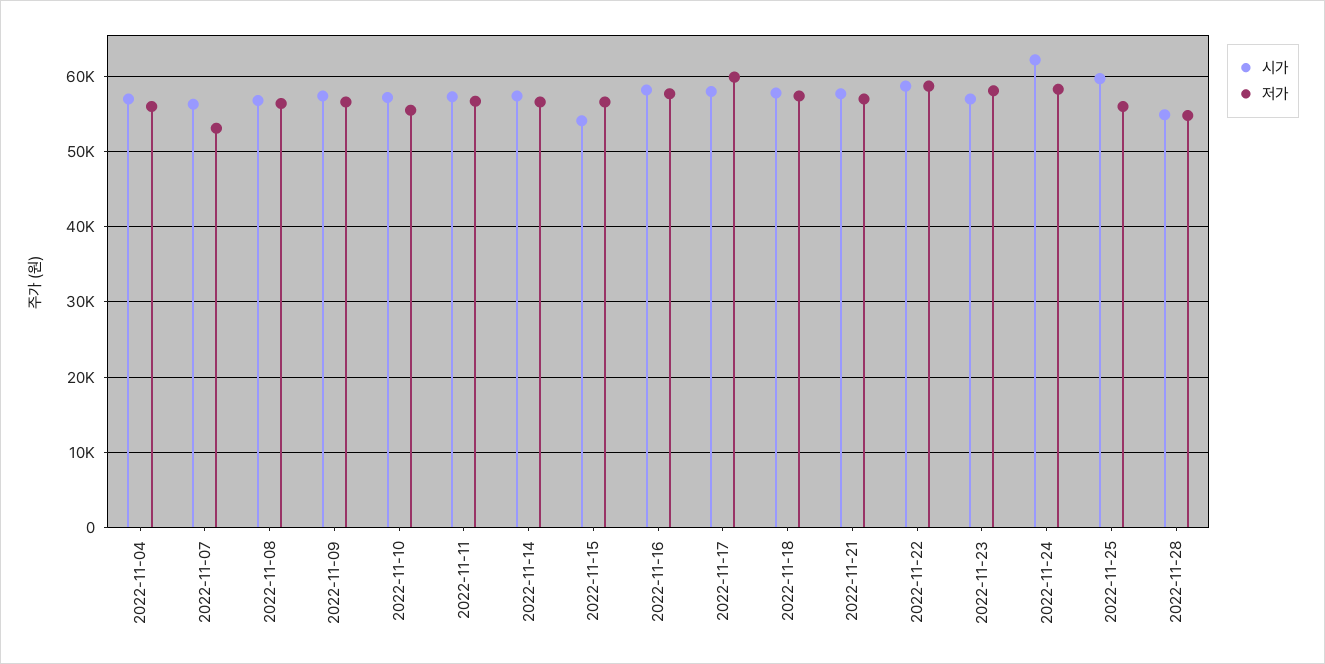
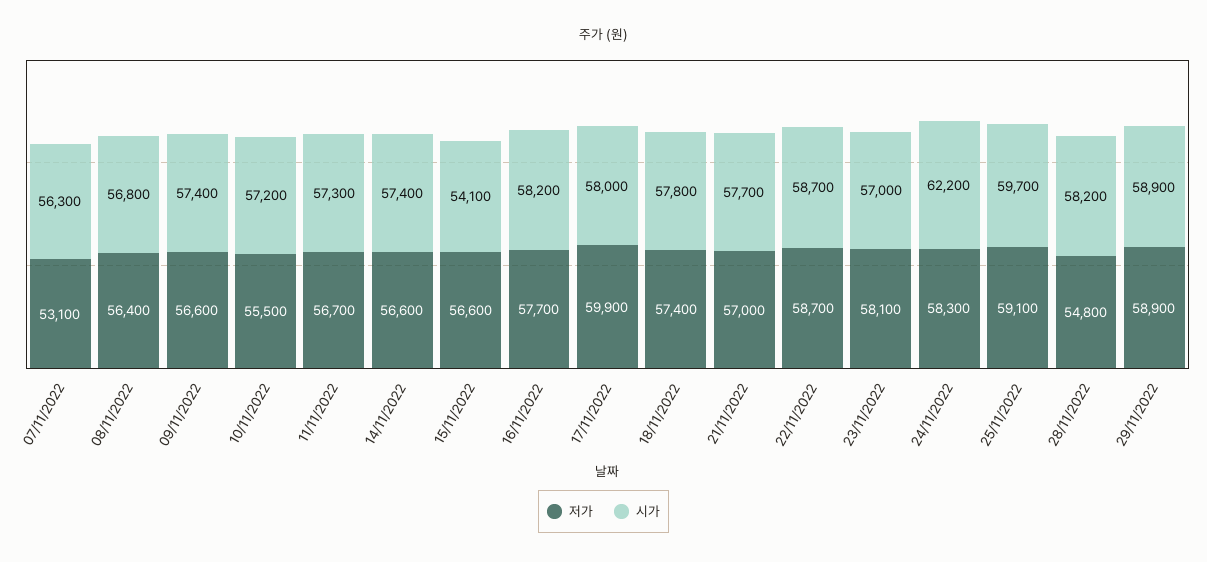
시가, 2022-11-04: 57000 -> none
저가, 2022-11-04: 56000 -> none
저가, 2022-11-25: 56000 -> 59100
시가, 2022-11-28: 55000 -> 58200
저가, 29/11/2022: none -> 58900
시가, 29/11/2022: none -> 58900

